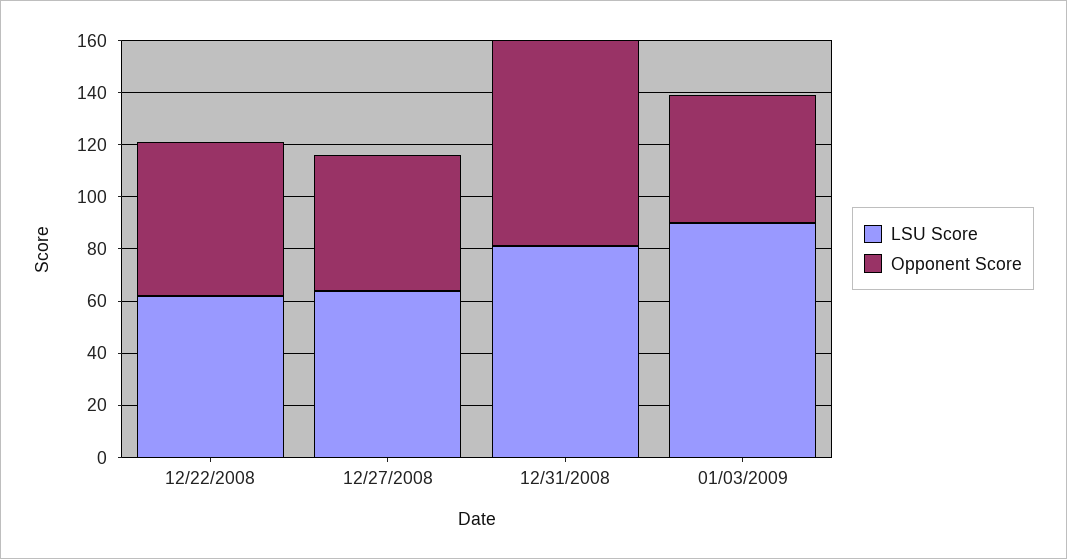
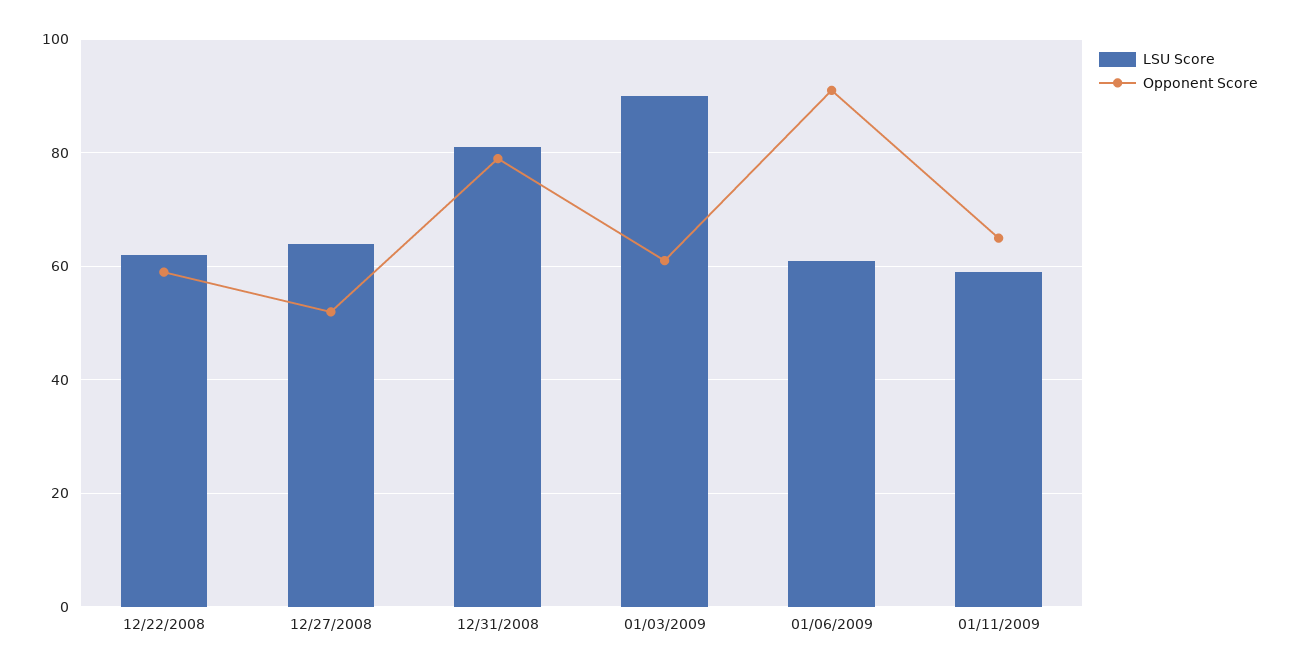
Opponent Score, 01/03/2009: 50 -> 60
LSU Score, 01/06/2009: none -> 60
Opponent Score, 01/06/2009: none -> 90
LSU Score, 01/11/2009: none -> 60
Opponent Score, 01/11/2009: none -> 65

